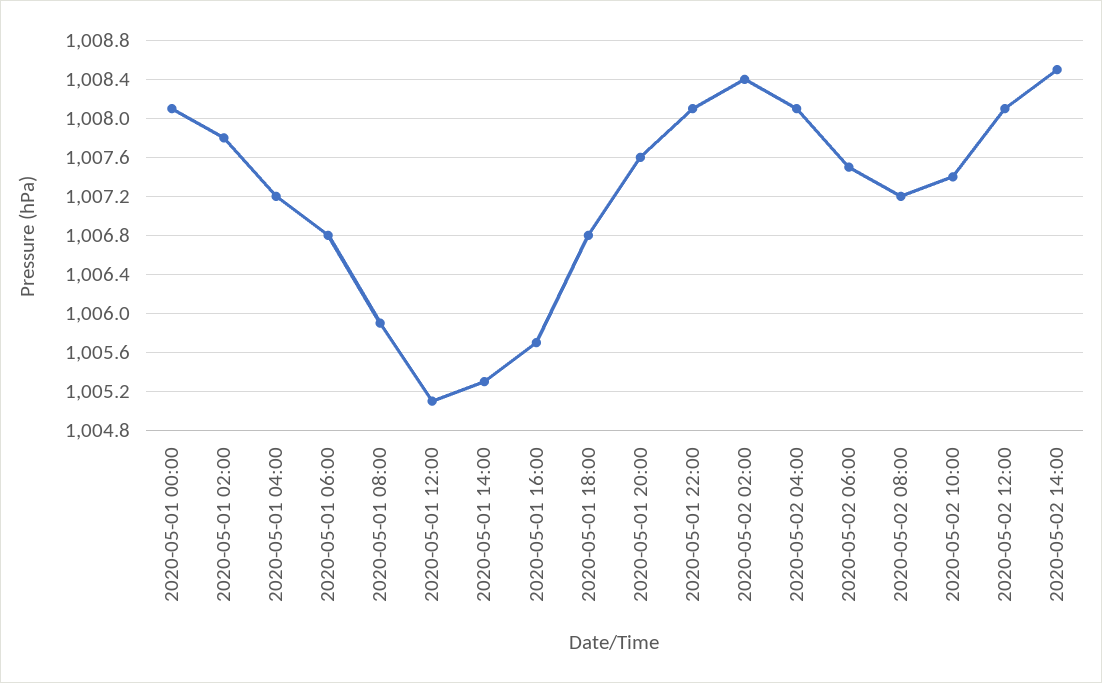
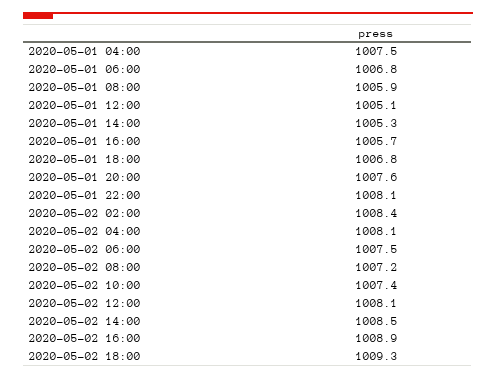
2020-05-01 00:00: 1008.1 -> none
2020-05-01 02:00: 1007.8 -> none
2020-05-01 04:00: 1007.2 -> 1007.5
2020-05-02 16:00: none -> 1008.9
2020-05-02 18:00: none -> 1009.3

